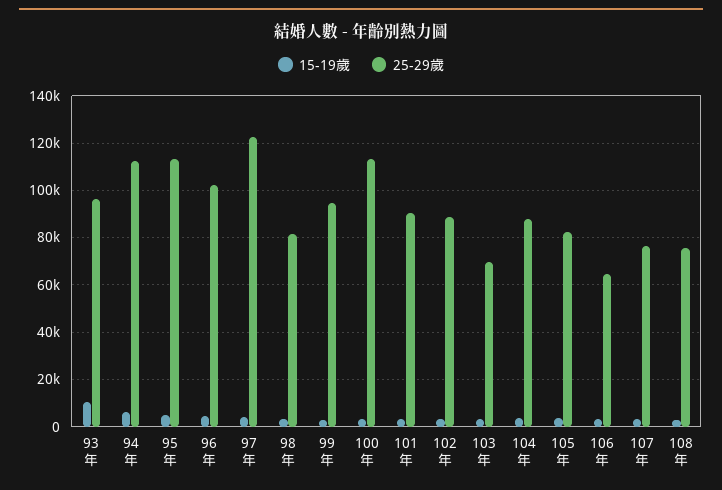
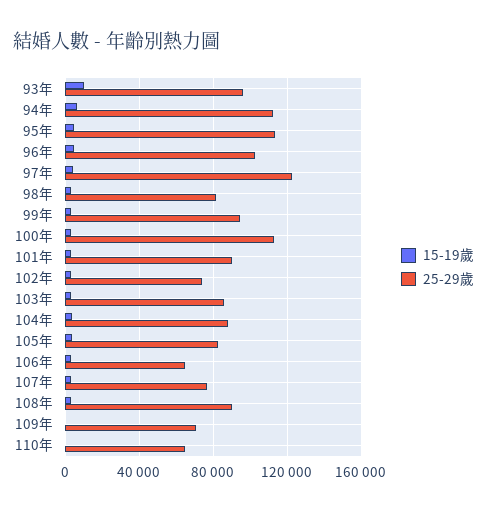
25-29歲, 102年: 90000 -> 75000
25-29歲, 103年: 70000 -> 85000
25-29歲, 108年: 75000 -> 90000
15-19歲, 109年: none -> 0
25-29歲, 109年: none -> 70000
15-19歲, 110年: none -> 0
25-29歲, 110年: none -> 65000

